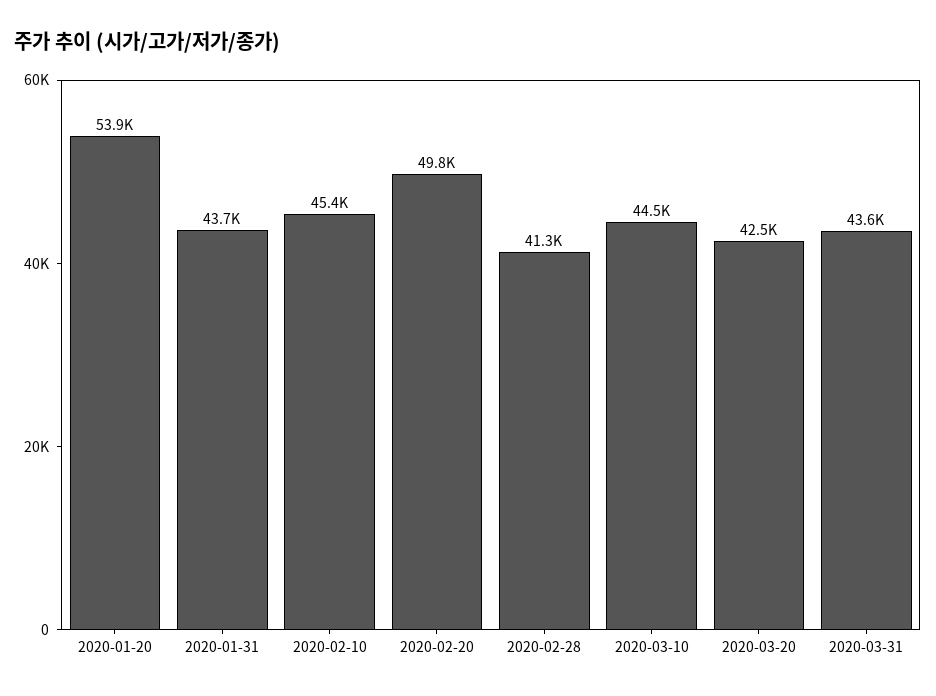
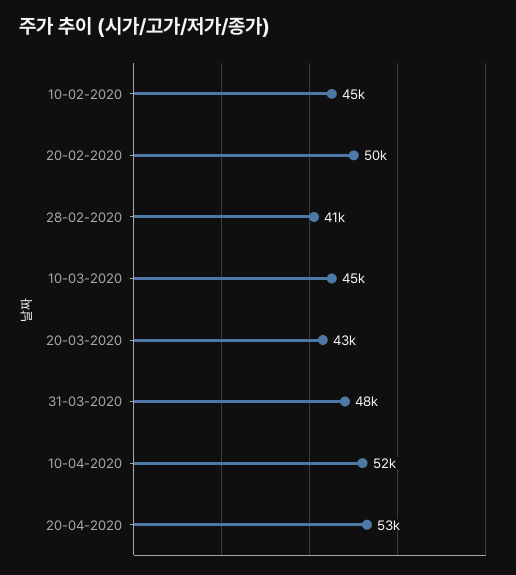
2020-01-20: 53900 -> none
2020-01-31: 43700 -> none
2020-03-31: 43600 -> 48000
10-04-2020: none -> 52000
20-04-2020: none -> 53000

